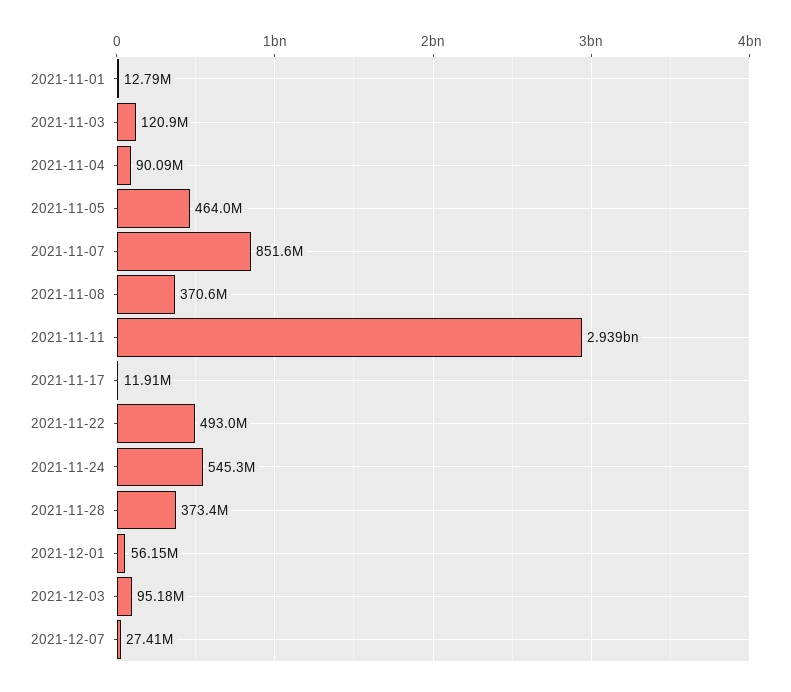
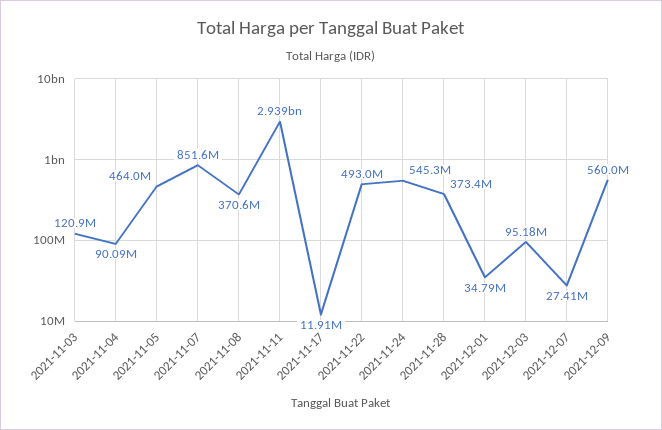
2021-11-01: 12790000 -> none
2021-12-01: 56150000 -> 34790000
2021-12-09: none -> 560000000

